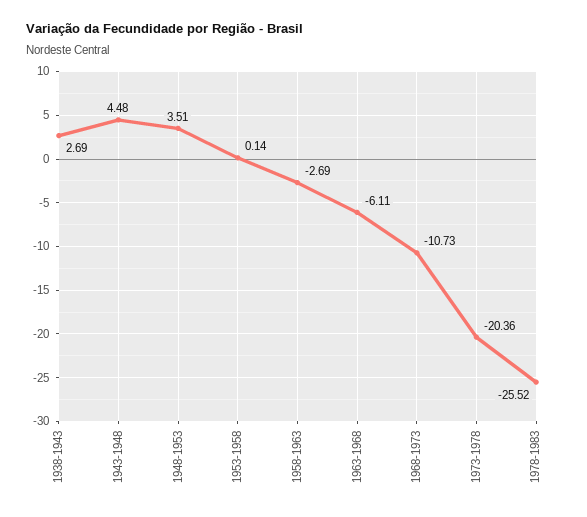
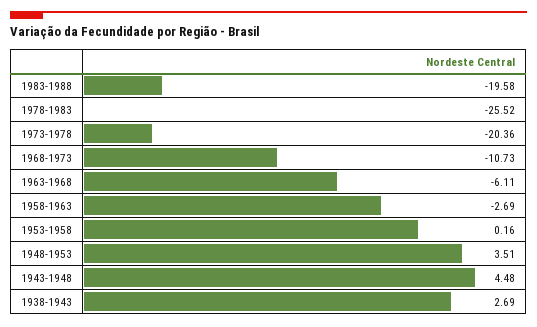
1953-1958: 0.14 -> 0.16
1983-1988: none -> -19.58

